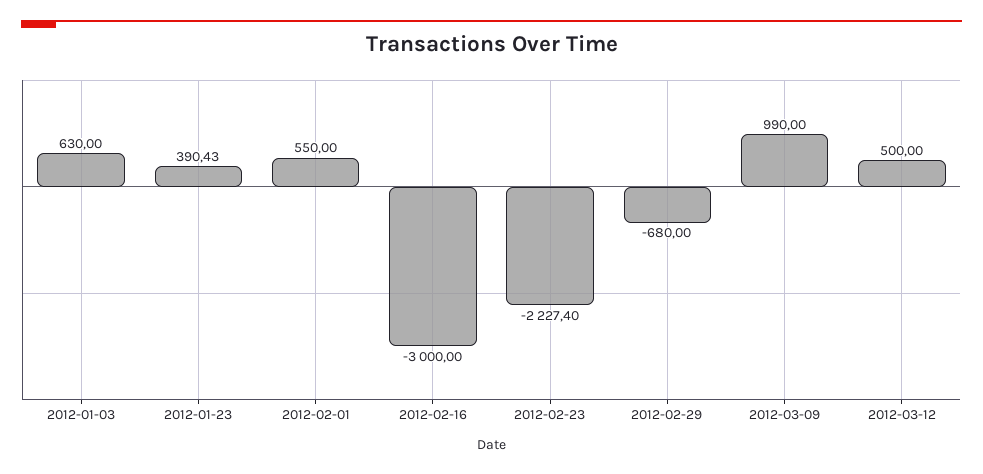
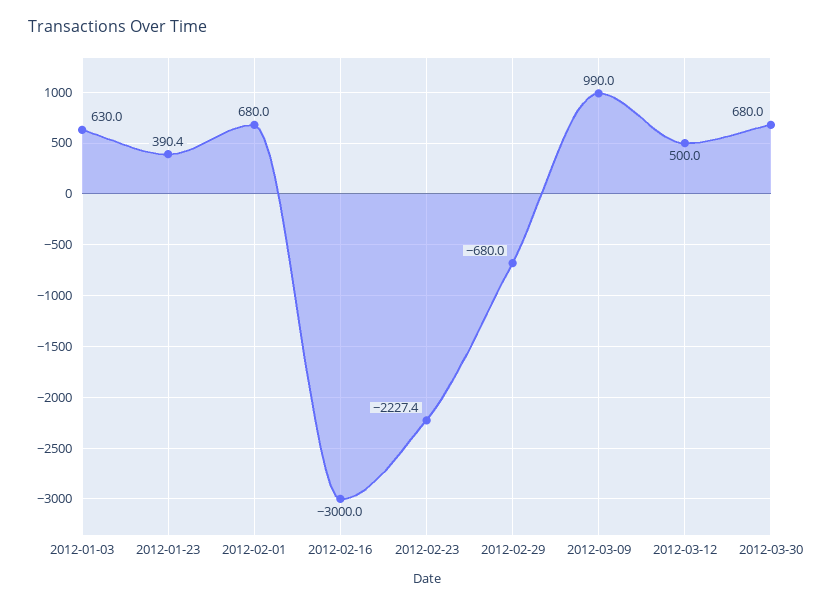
2012-02-01: 550 -> 680
2012-03-30: none -> 680

